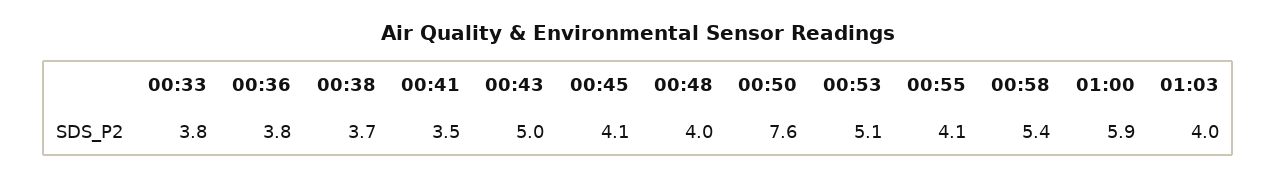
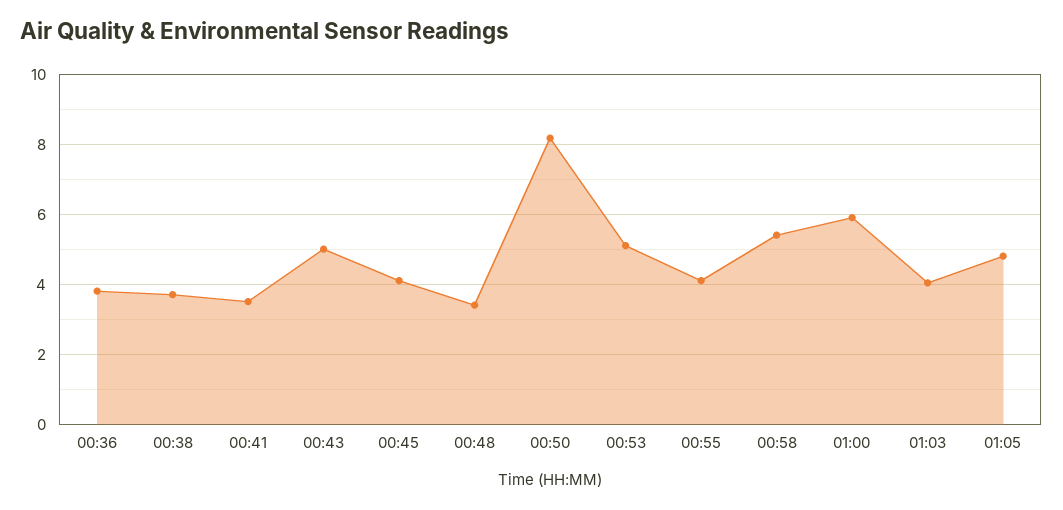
00:33: 3.8 -> none
00:48: 4 -> 3.4
00:50: 7.6 -> 8.2
01:05: none -> 4.8

